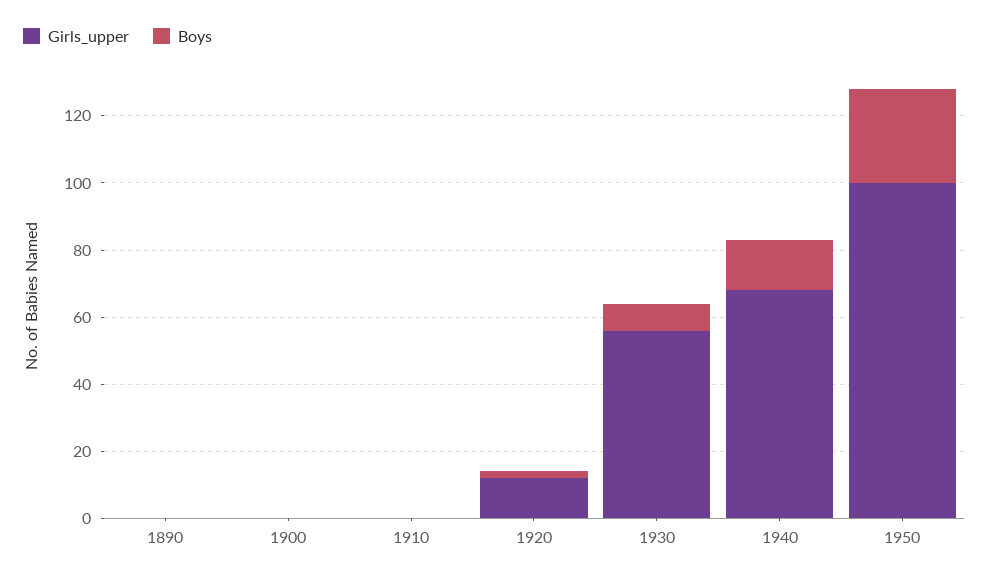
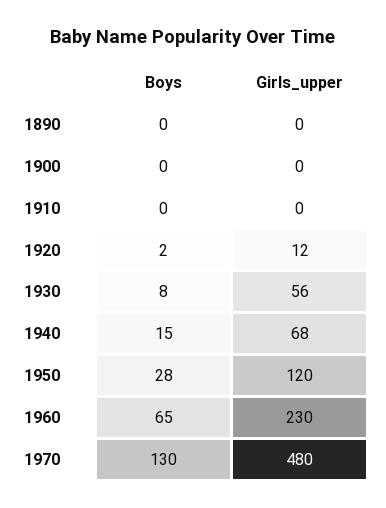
Girls_upper, 1950: 100 -> 120
Boys, 1960: none -> 65
Girls_upper, 1960: none -> 230
Boys, 1970: none -> 130
Girls_upper, 1970: none -> 480

